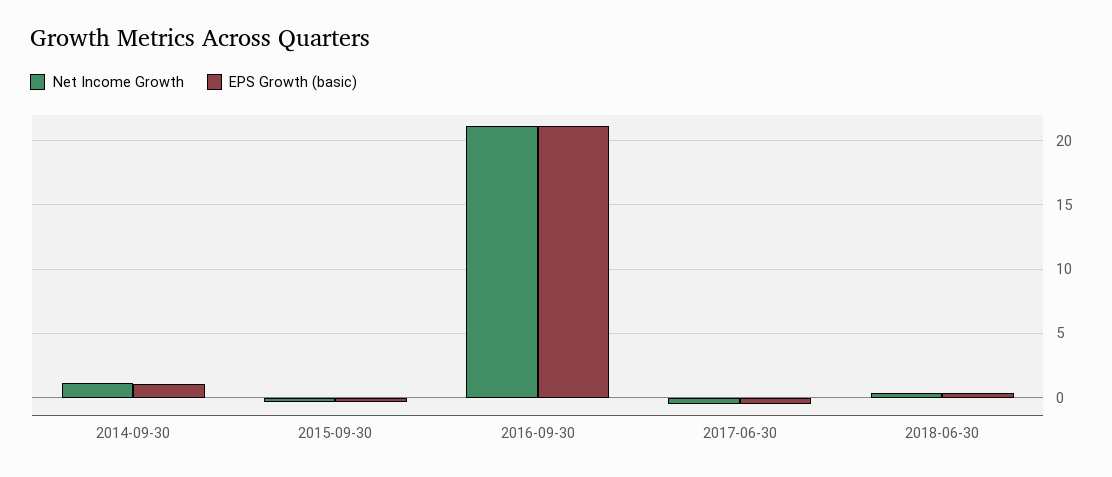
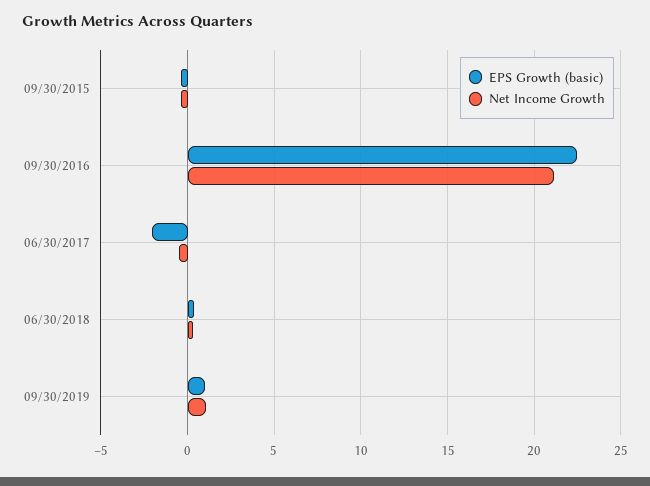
Net Income Growth, 2014-09-30: 1 -> none
EPS Growth (basic), 2014-09-30: 1 -> none
EPS Growth (basic), 2016-09-30: 21 -> 22.5
EPS Growth (basic), 2017-06-30: -0.5 -> -2
EPS Growth (basic), 09/30/2019: none -> 1
Net Income Growth, 09/30/2019: none -> 1

